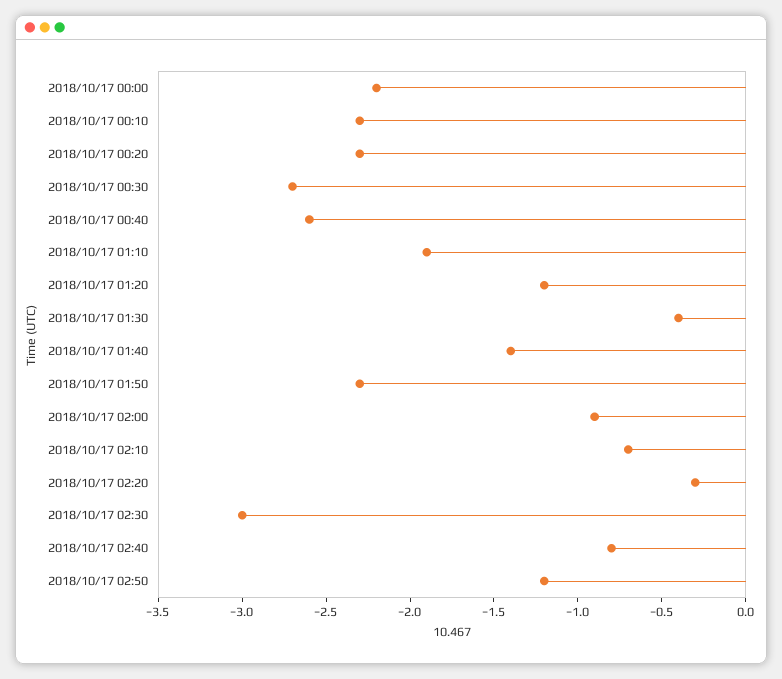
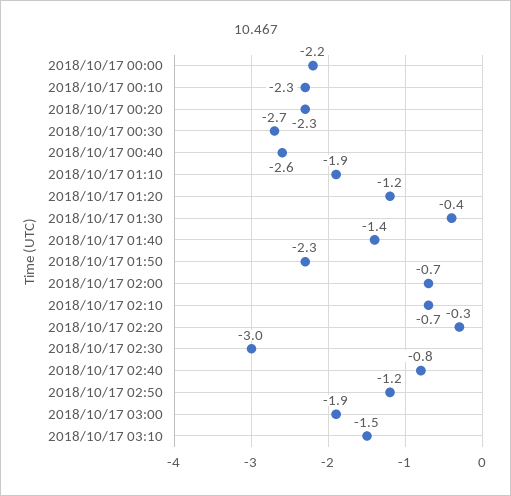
2018/10/17 02:00: -0.9 -> -0.7
2018/10/17 03:00: none -> -1.9
2018/10/17 03:10: none -> -1.5

